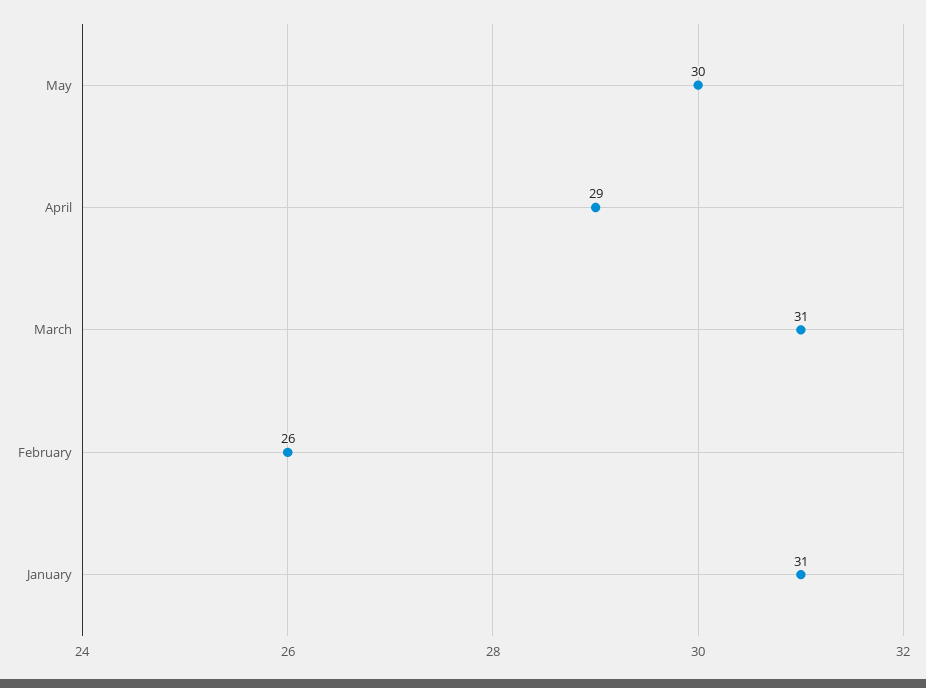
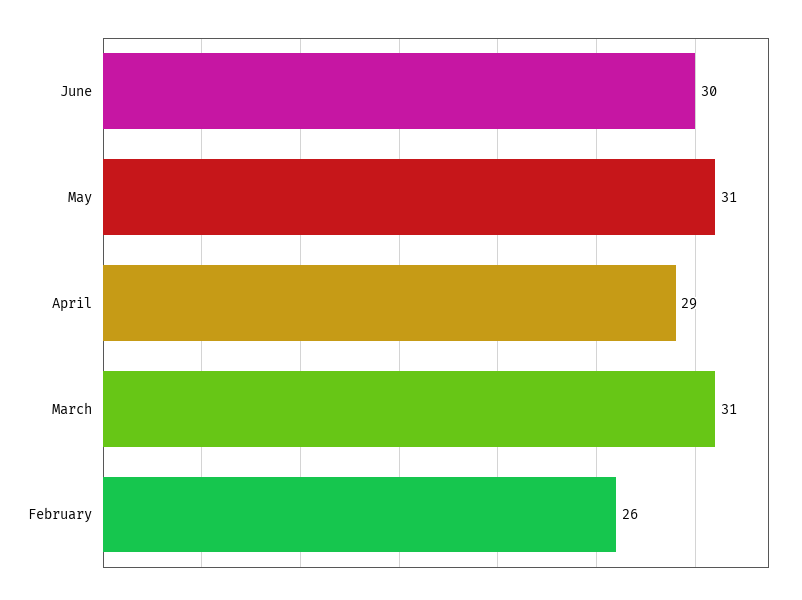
May: 30 -> 31
January: 31 -> none
June: none -> 30

